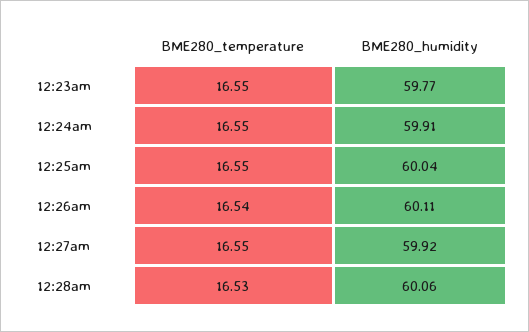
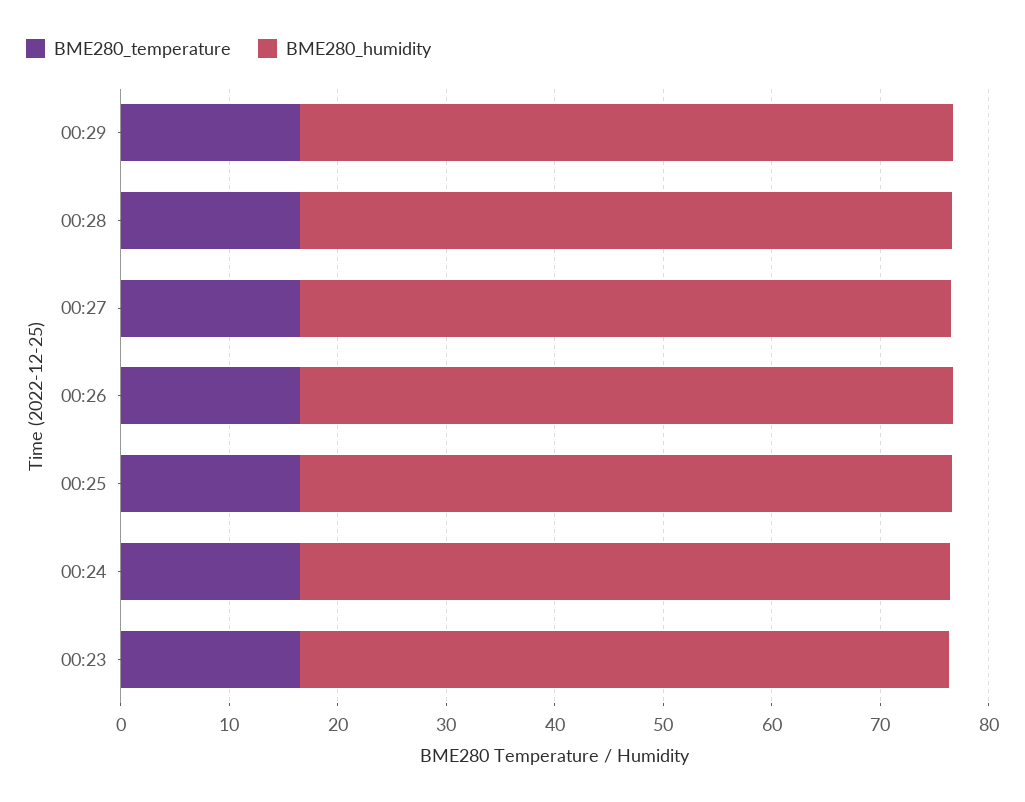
BME280_temperature, 00:29: none -> 16
BME280_humidity, 00:29: none -> 60

